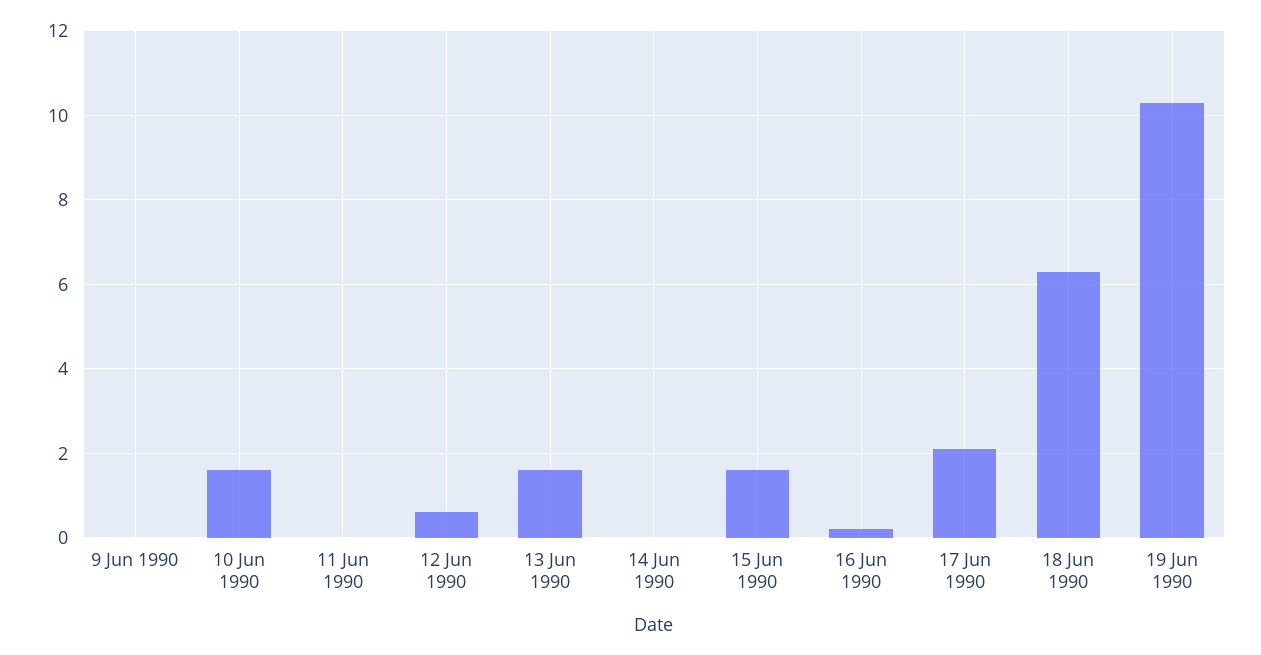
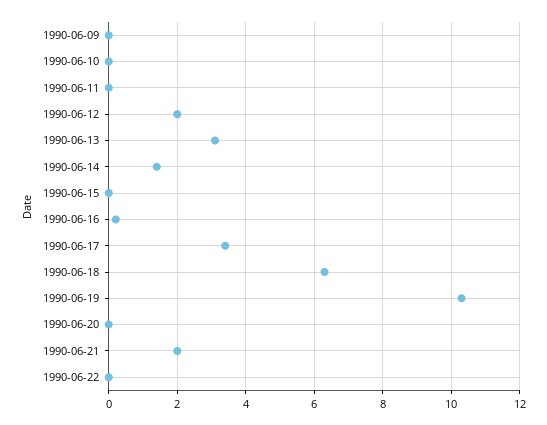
10 Jun 1990: 1.5 -> 0
12 Jun 1990: 0.5 -> 2
13 Jun 1990: 1.5 -> 3
14 Jun 1990: 0 -> 1.5
15 Jun 1990: 1.5 -> 0
17 Jun 1990: 2 -> 3.5
1990-06-20: none -> 0
1990-06-21: none -> 2
1990-06-22: none -> 0

